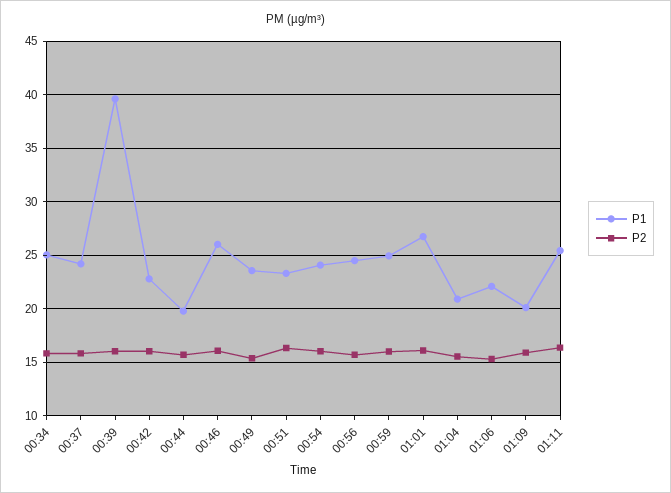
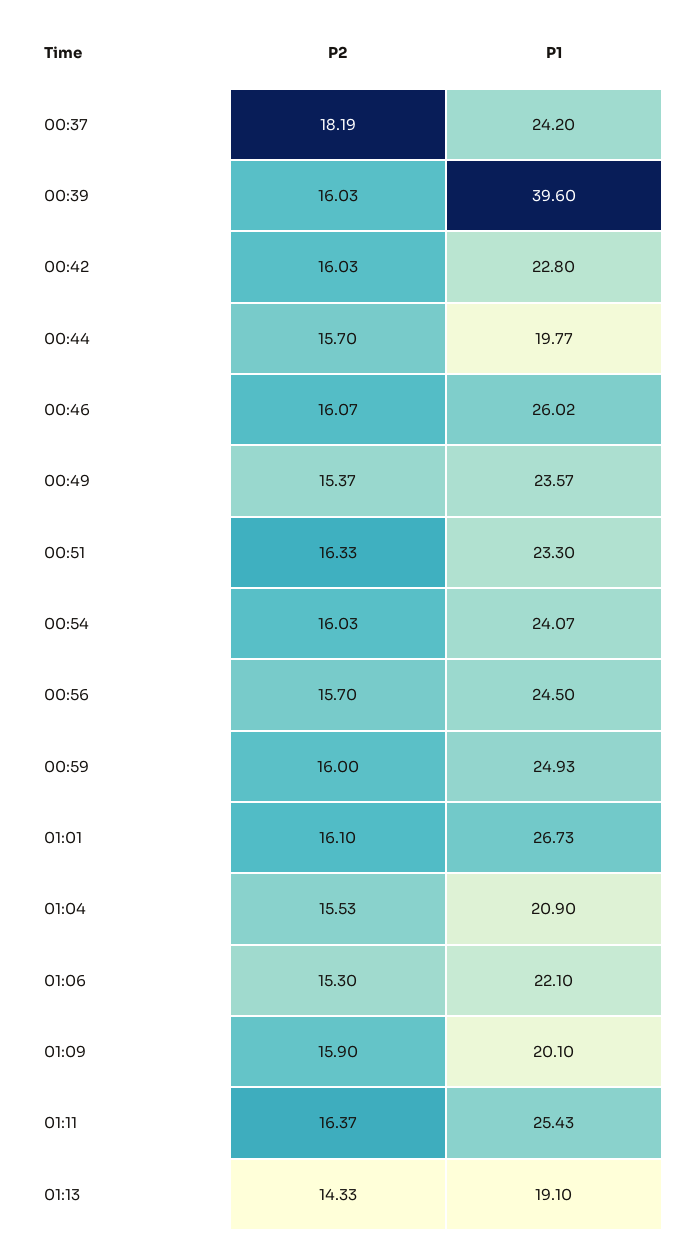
P1, 00:34: 25 -> none
P2, 00:34: 16 -> none
P2, 00:37: 16 -> 18.19
P2, 01:13: none -> 14.33
P1, 01:13: none -> 19.1

